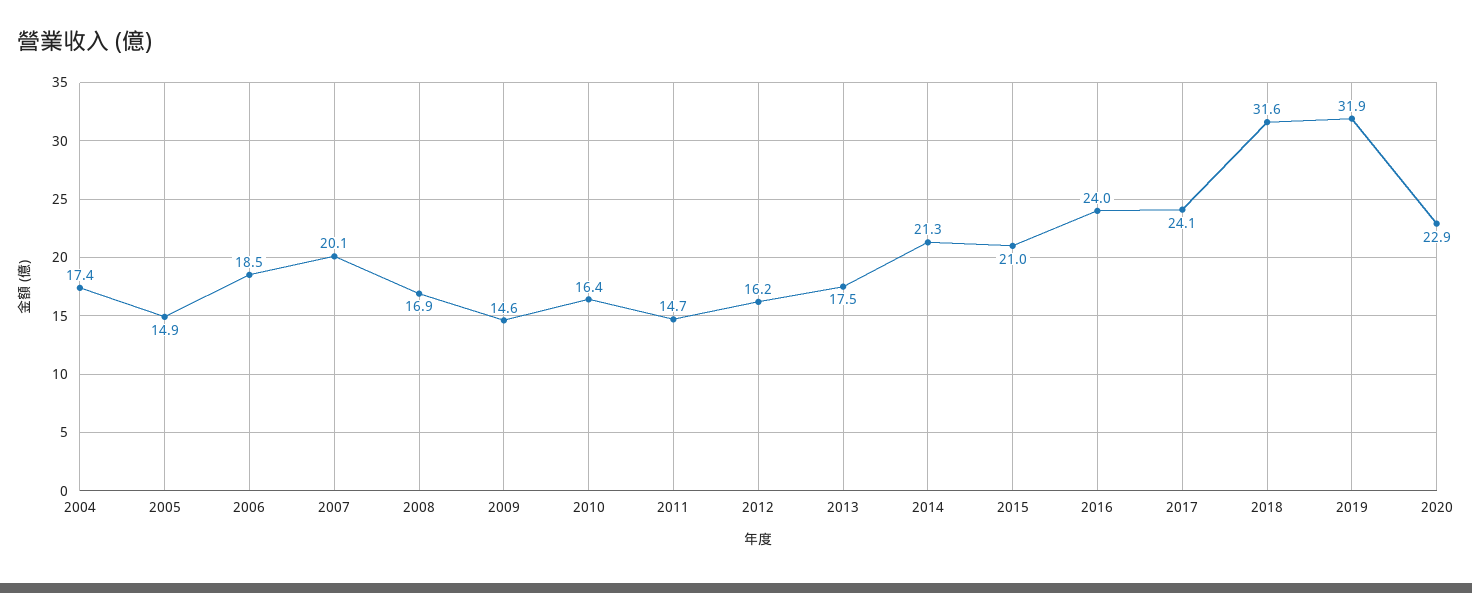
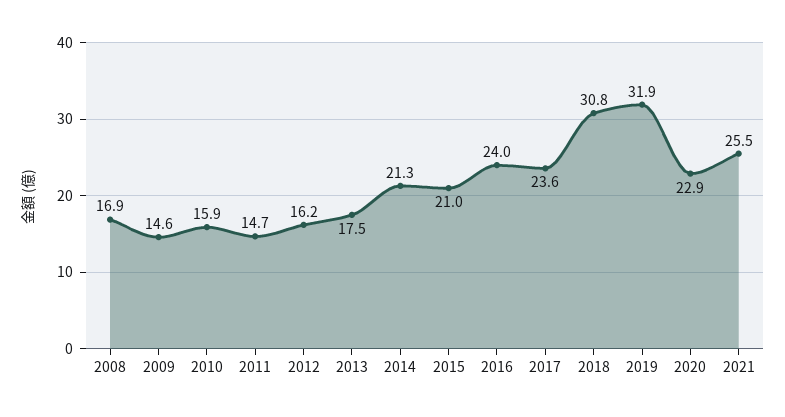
2004: 17.4 -> none
2005: 14.9 -> none
2006: 18.5 -> none
2007: 20.1 -> none
2010: 16.4 -> 15.9
2017: 24.1 -> 23.6
2018: 31.6 -> 30.8
2021: none -> 25.5

